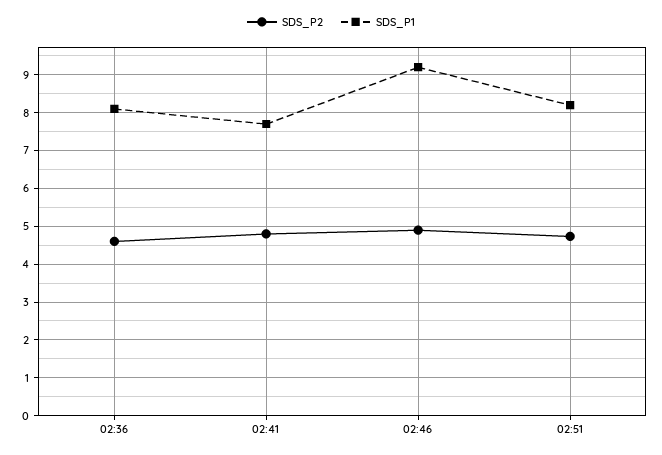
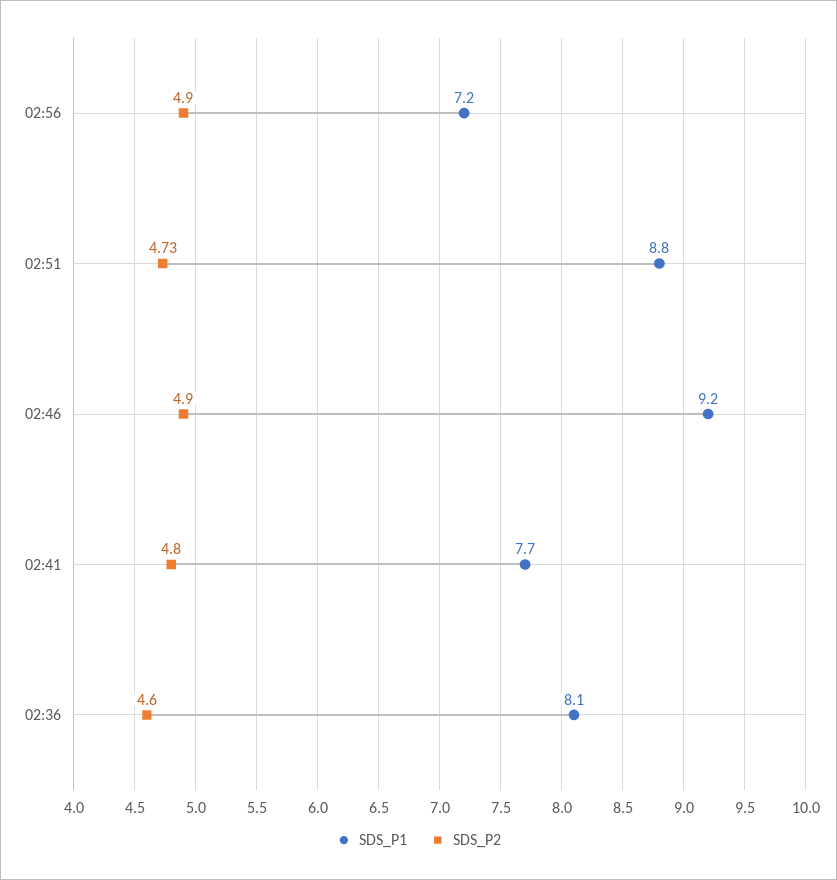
SDS_P1, 02:51: 8.2 -> 8.8
SDS_P1, 02:56: none -> 7.2
SDS_P2, 02:56: none -> 4.9

